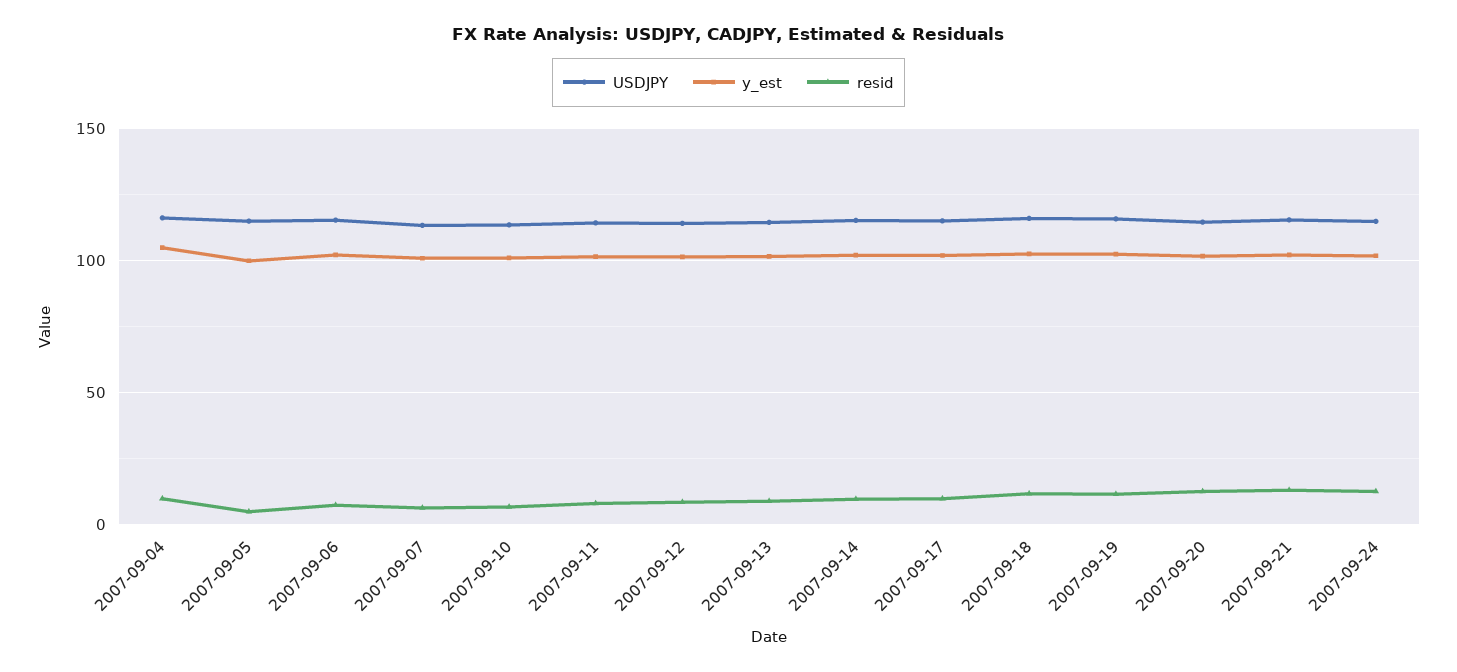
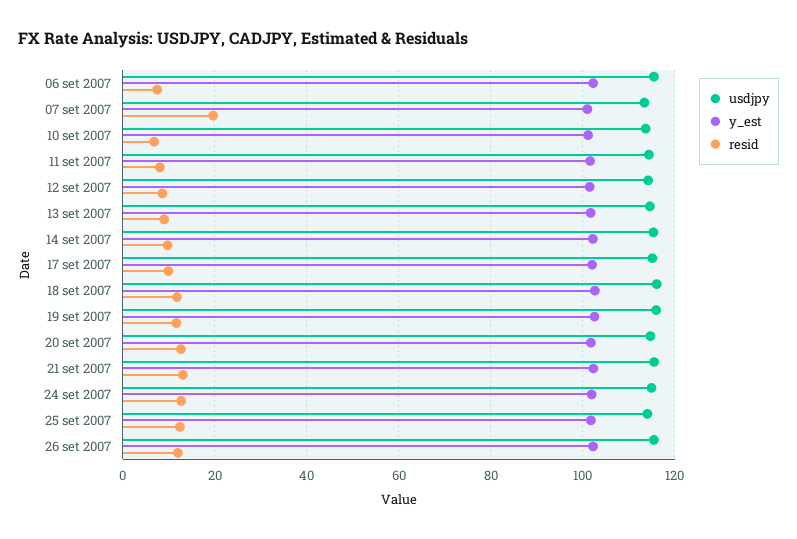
USDJPY, 2007-09-04: 115 -> none
y_est, 2007-09-04: 105 -> none
resid, 2007-09-04: 10 -> none
USDJPY, 2007-09-05: 115 -> none
y_est, 2007-09-05: 100 -> none
resid, 2007-09-05: 5 -> none
resid, 2007-09-07: 5 -> 20
USDJPY, 25 set 2007: none -> 114
y_est, 25 set 2007: none -> 102
resid, 25 set 2007: none -> 12
USDJPY, 26 set 2007: none -> 116
y_est, 26 set 2007: none -> 102
resid, 26 set 2007: none -> 12

